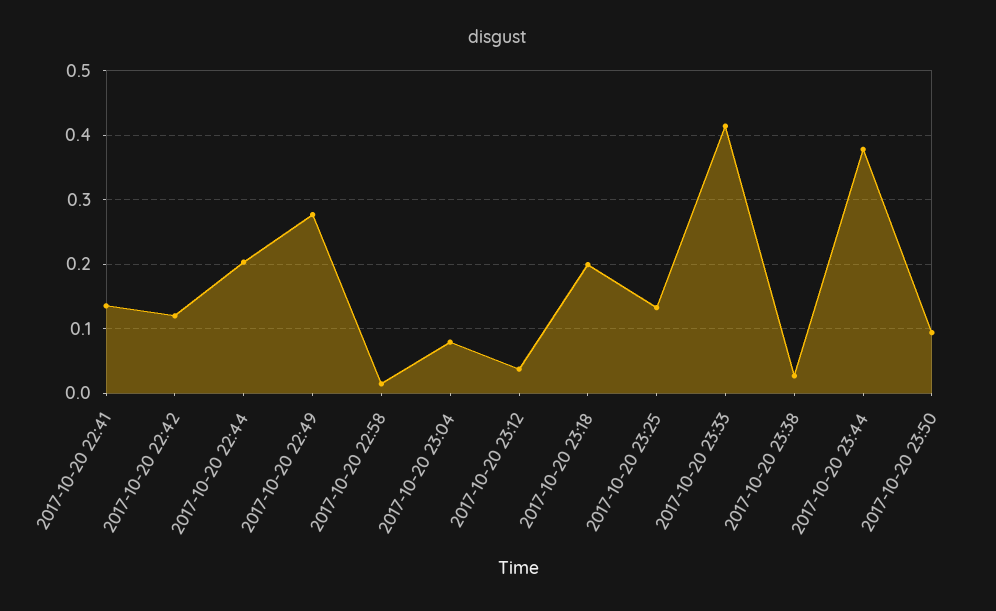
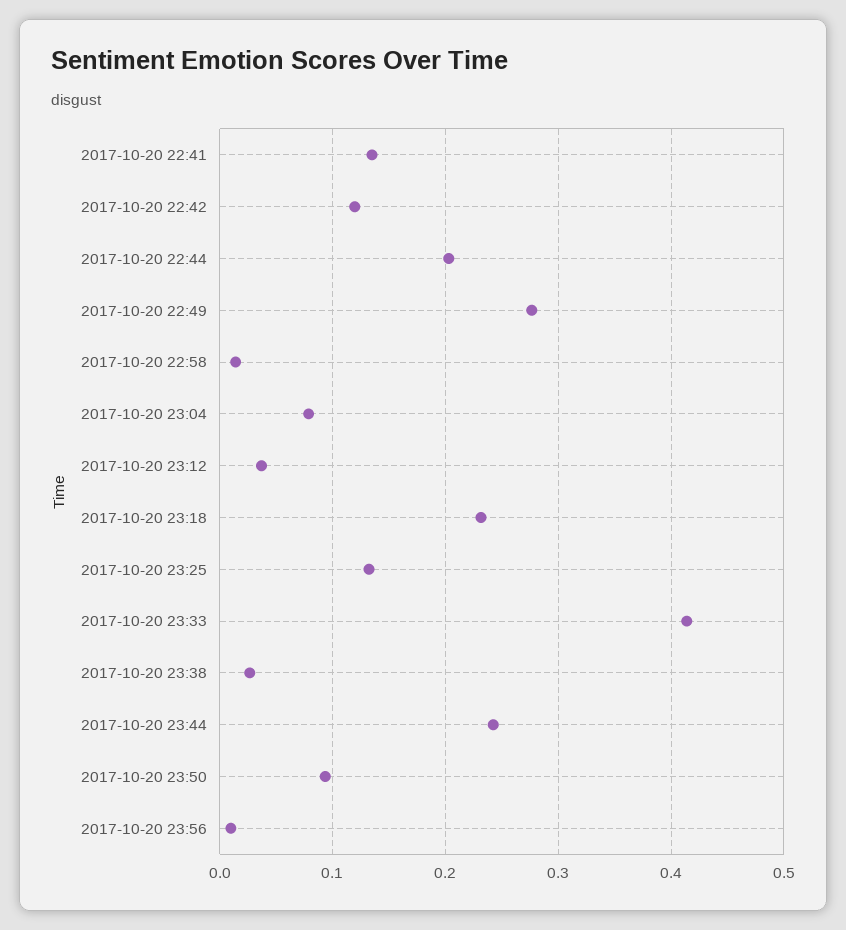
2017-10-20 23:18: 0.2 -> 0.23
2017-10-20 23:44: 0.38 -> 0.24
2017-10-20 23:56: none -> 0.01

